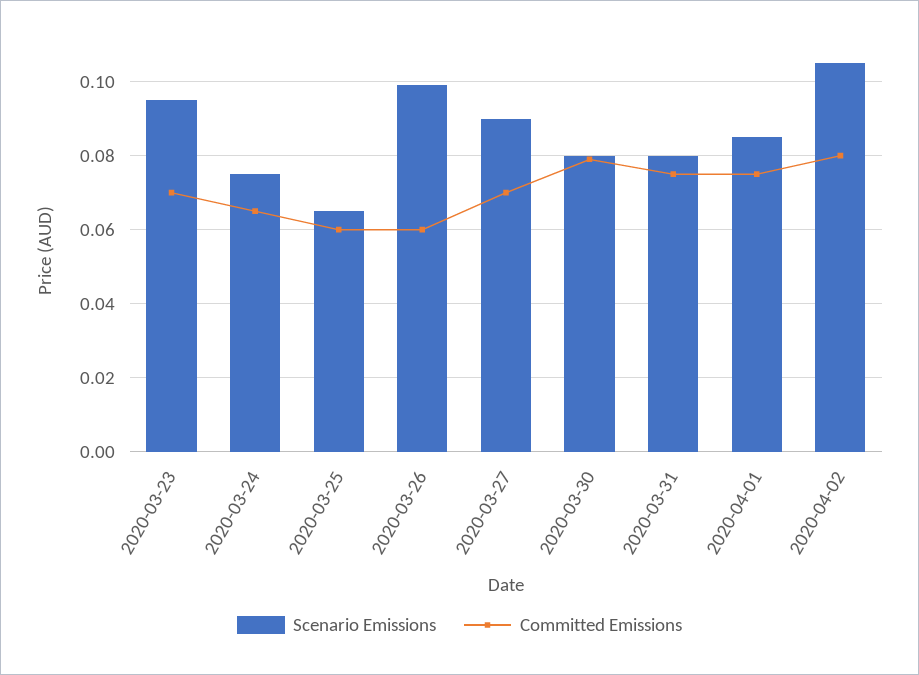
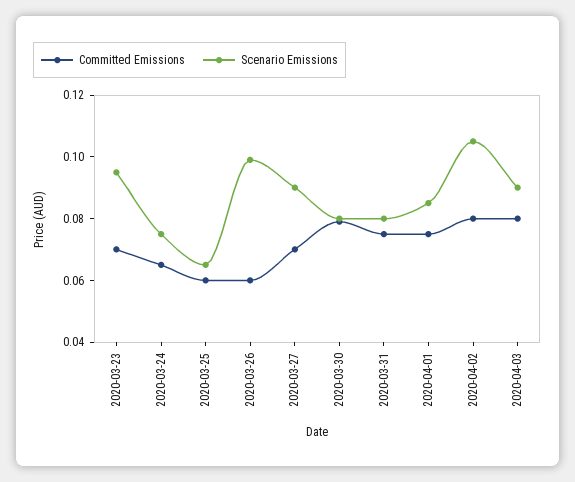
Committed Emissions, 2020-04-03: none -> 0.08
Scenario Emissions, 2020-04-03: none -> 0.09

